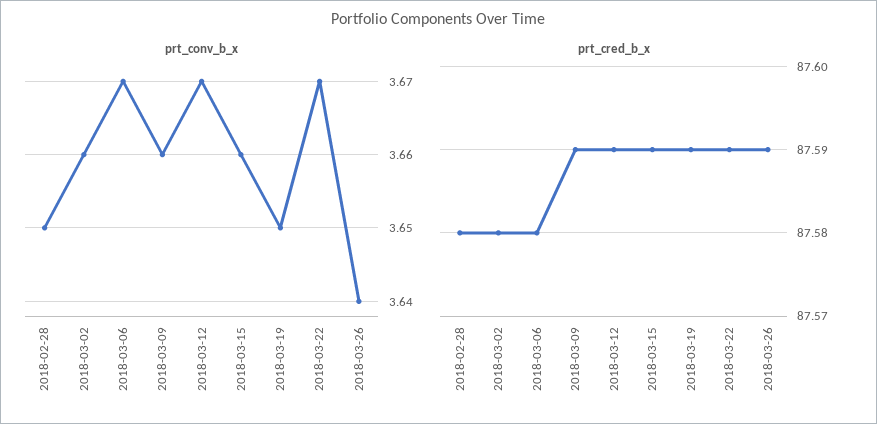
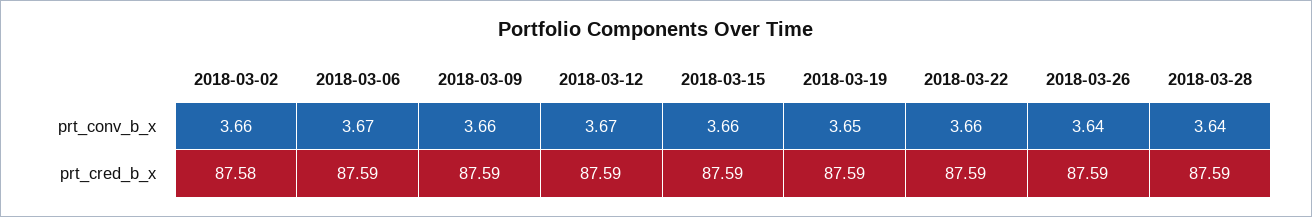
prt_conv_b_x, 2018-02-28: 3.65 -> none
prt_conv_b_x, 2018-03-22: 3.67 -> 3.66
prt_cred_b_x, 2018-02-28: 87.58 -> none
prt_cred_b_x, 2018-03-06: 87.58 -> 87.59
prt_conv_b_x, 2018-03-28: none -> 3.64
prt_cred_b_x, 2018-03-28: none -> 87.59

